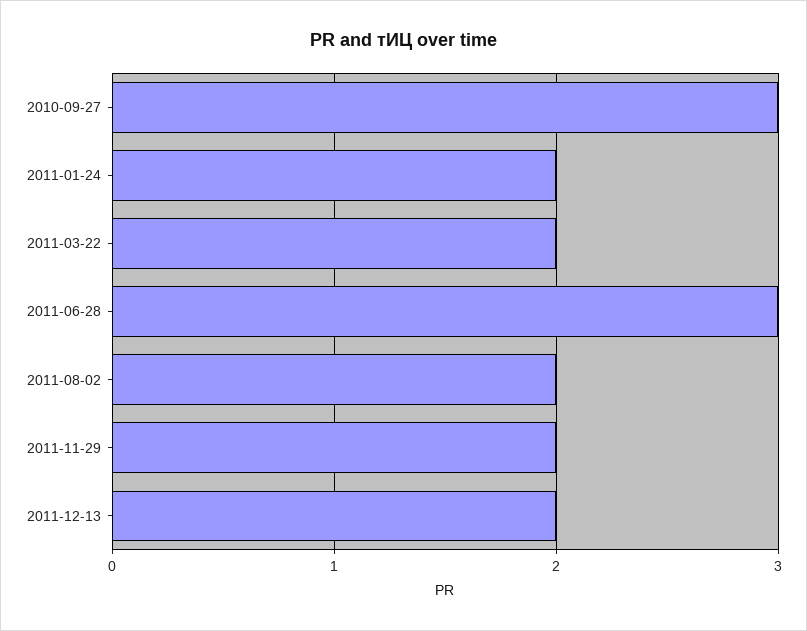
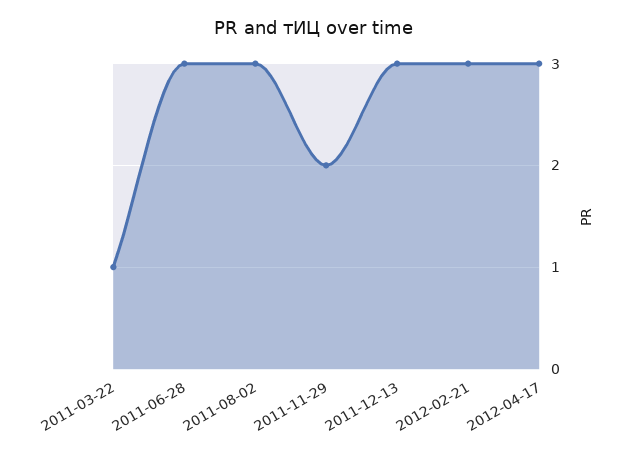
2010-09-27: 3 -> none
2011-01-24: 2 -> none
2011-03-22: 2 -> 1
2011-08-02: 2 -> 3
2011-12-13: 2 -> 3
2012-02-21: none -> 3
2012-04-17: none -> 3

